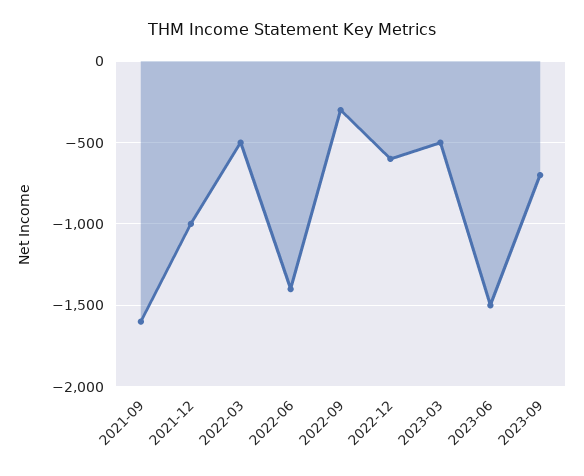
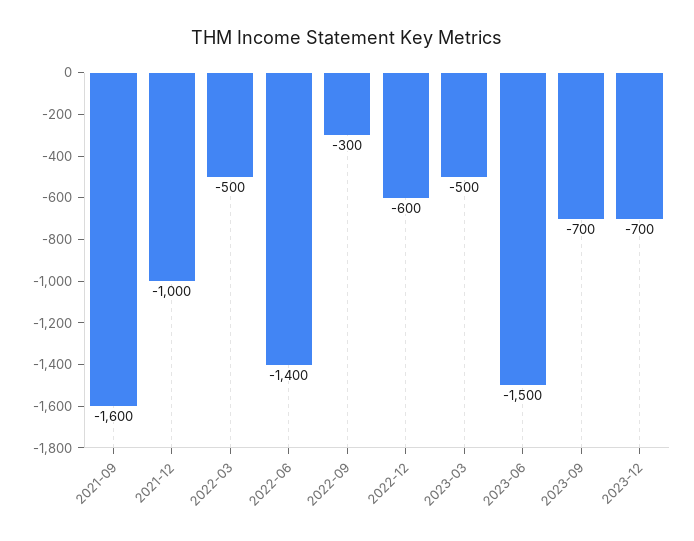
2023-12: none -> -700

